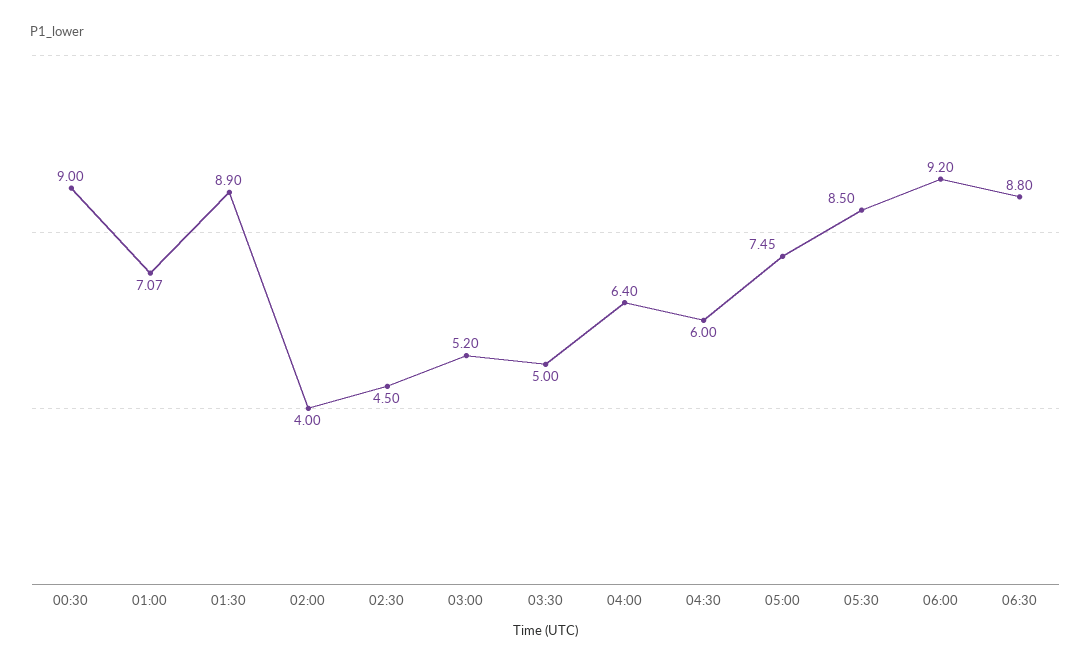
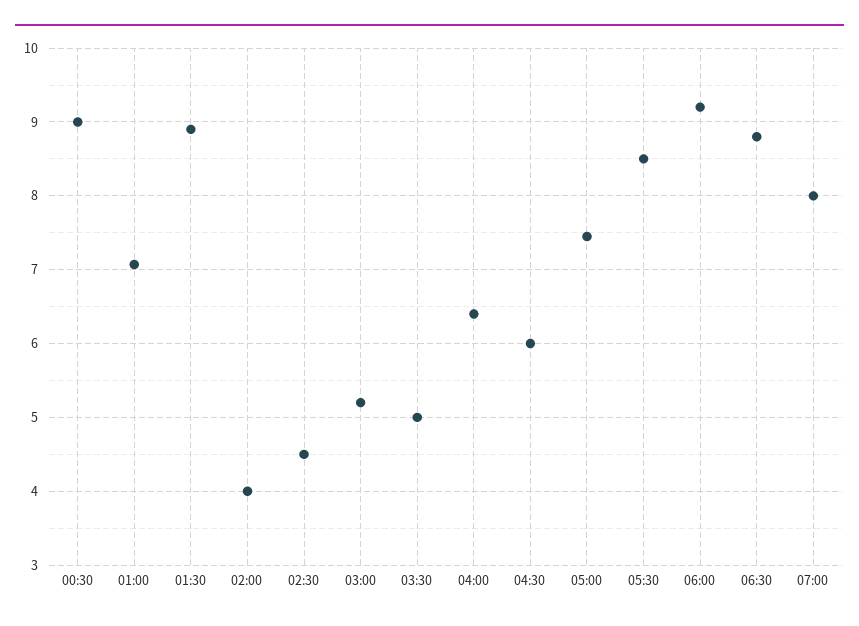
07:00: none -> 8

